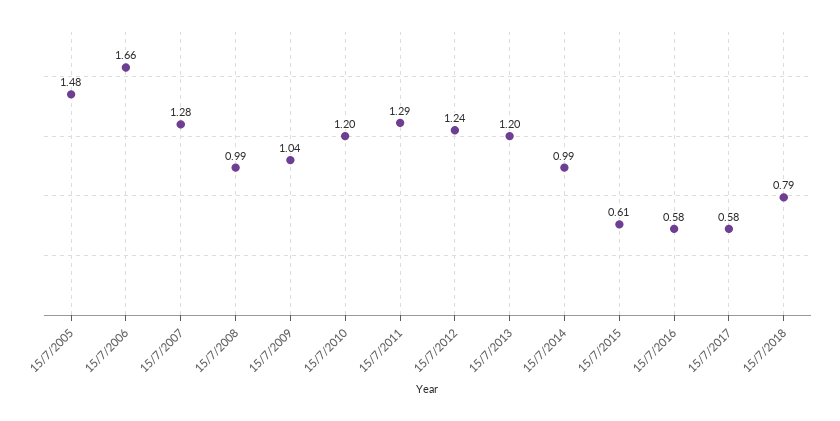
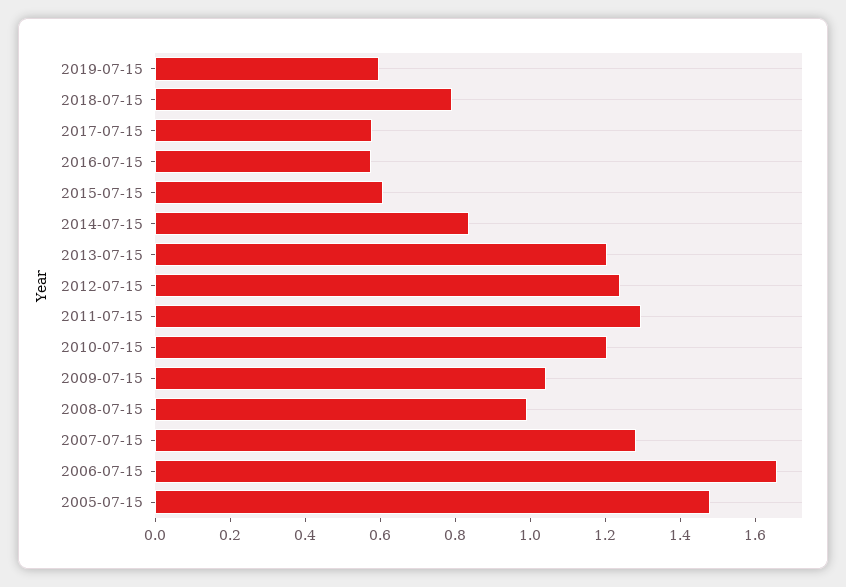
15/7/2014: 0.99 -> 0.85
2019-07-15: none -> 0.6

